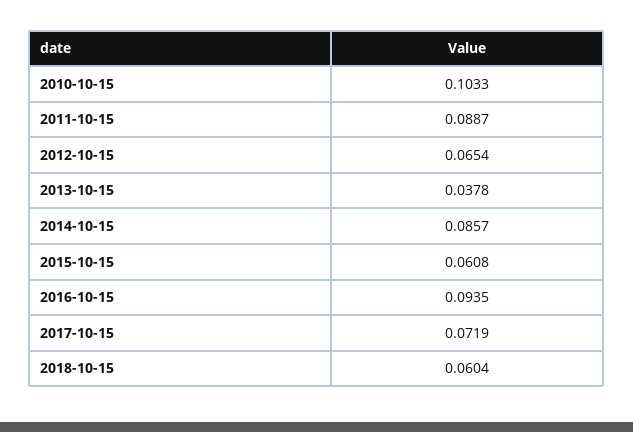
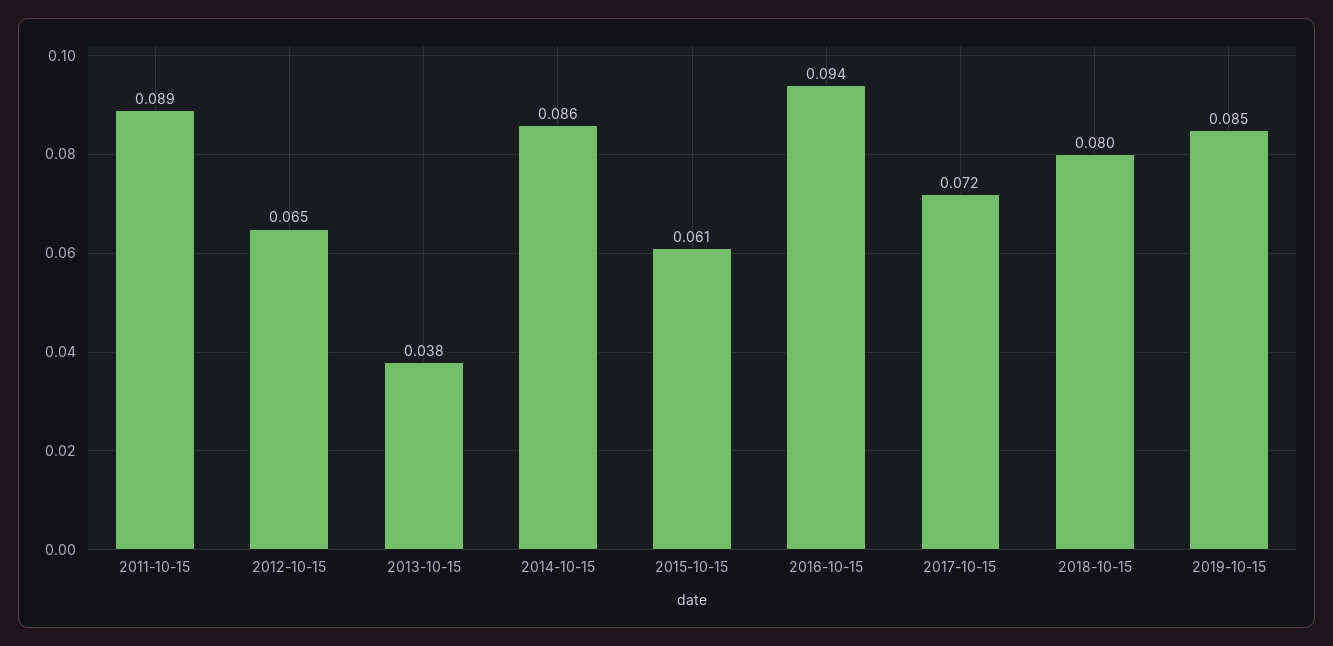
2010-10-15: 0.1033 -> none
2018-10-15: 0.0604 -> 0.08
2019-10-15: none -> 0.085

